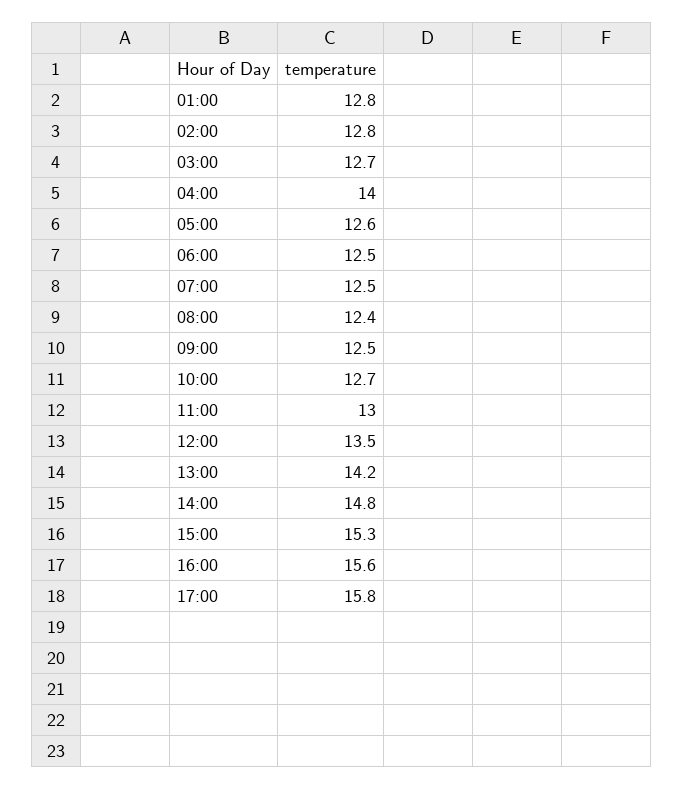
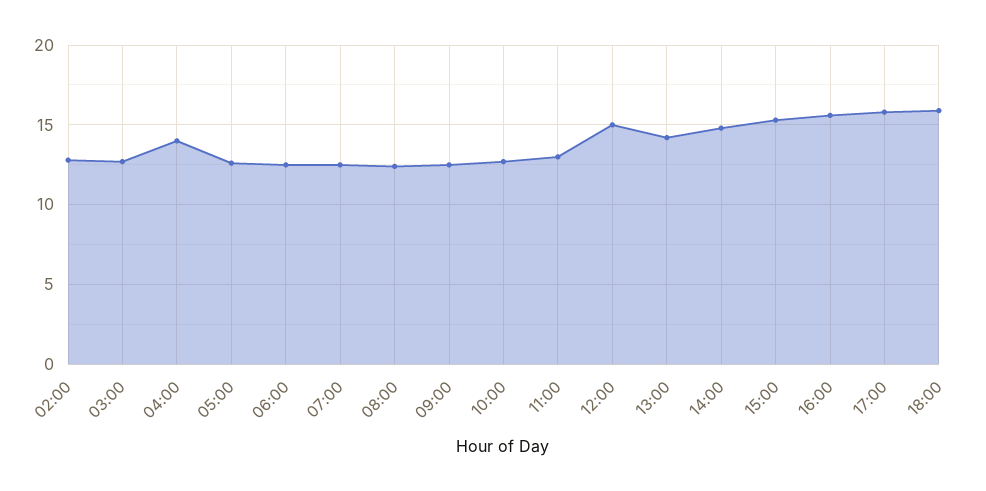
01:00: 12.8 -> none
12:00: 13.5 -> 15
18:00: none -> 16

